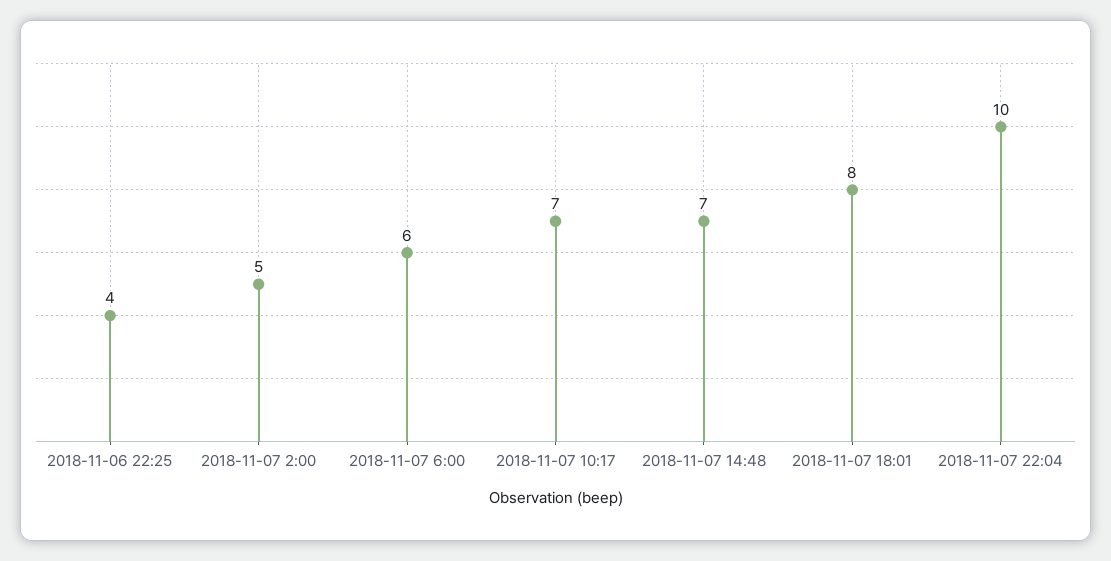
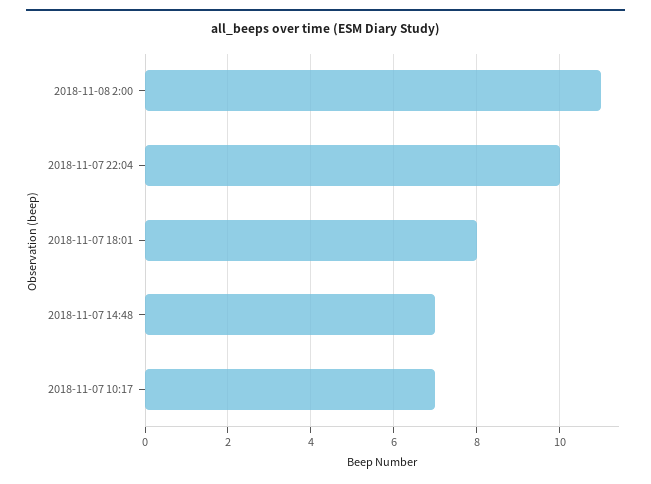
2018-11-06 22:25: 4 -> none
2018-11-07 2:00: 5 -> none
2018-11-07 6:00: 6 -> none
2018-11-08 2:00: none -> 11

